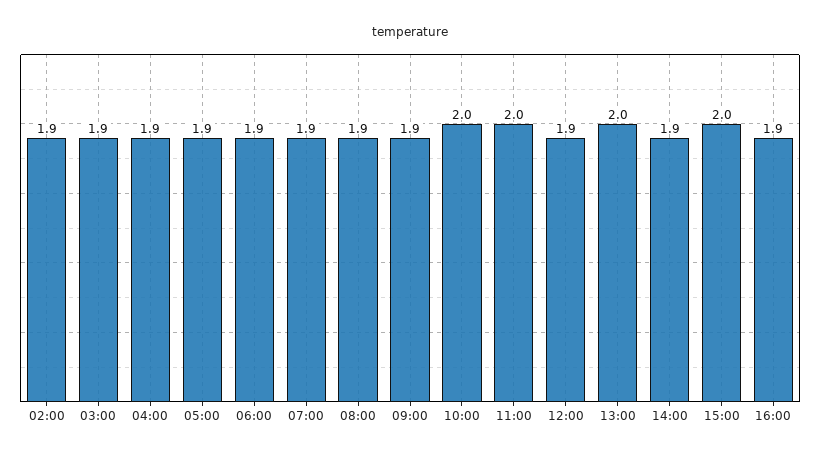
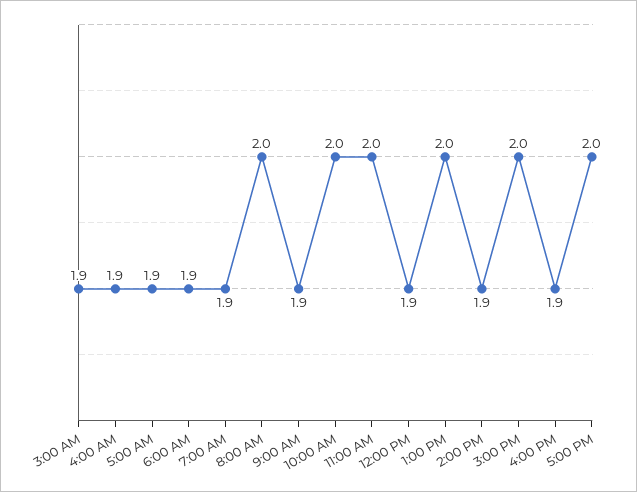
02:00: 1.9 -> none
08:00: 1.9 -> 2
5:00 PM: none -> 2

